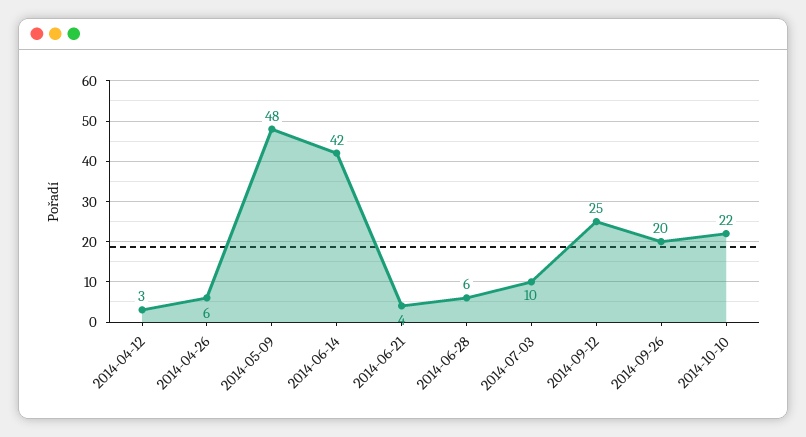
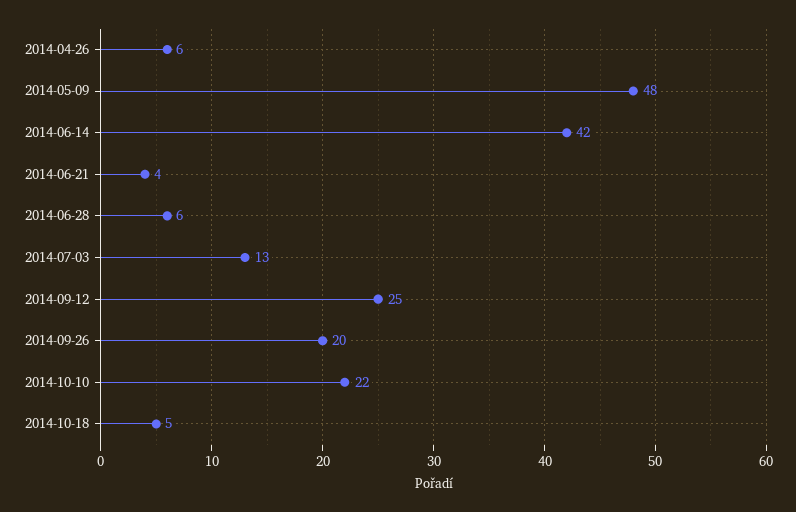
2014-04-12: 3 -> none
2014-07-03: 10 -> 13
2014-10-18: none -> 5

